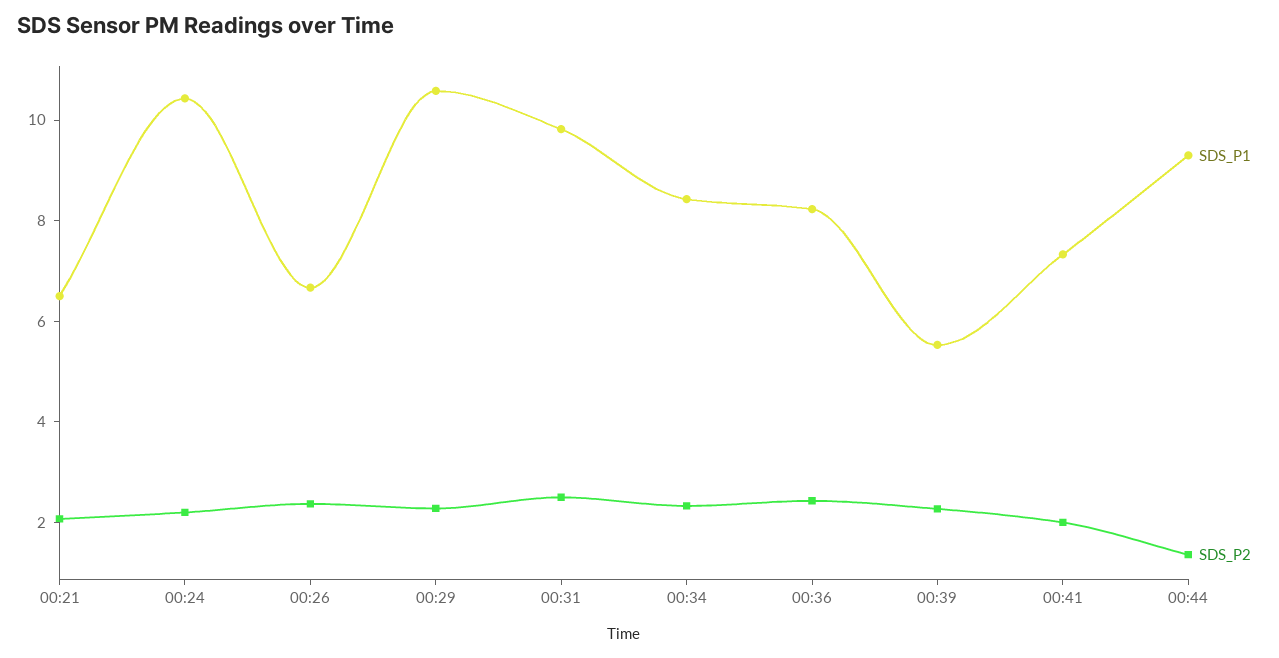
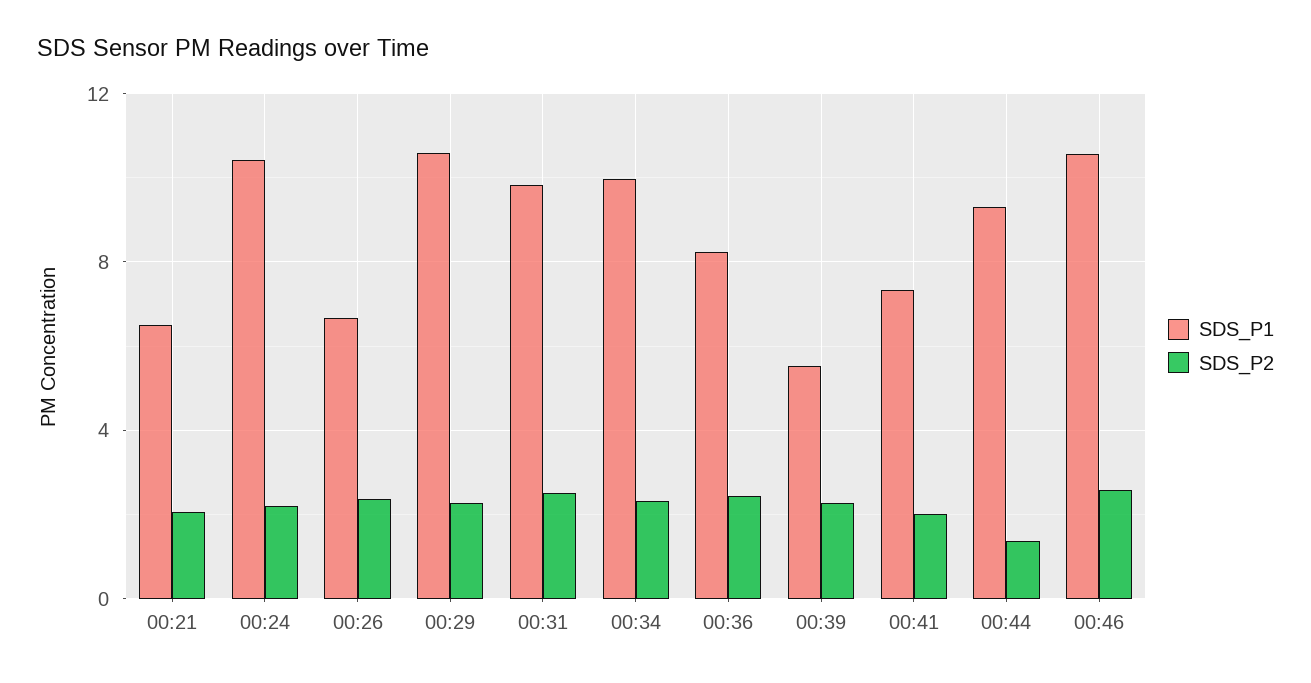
SDS_P1, 00:34: 8.5 -> 10
SDS_P1, 00:46: none -> 10.5
SDS_P2, 00:46: none -> 2.5

